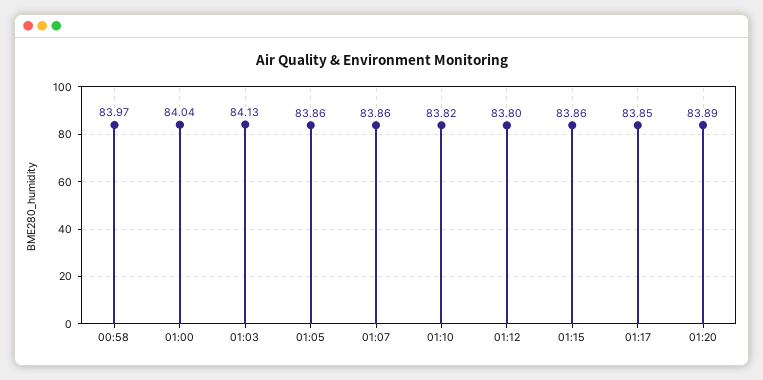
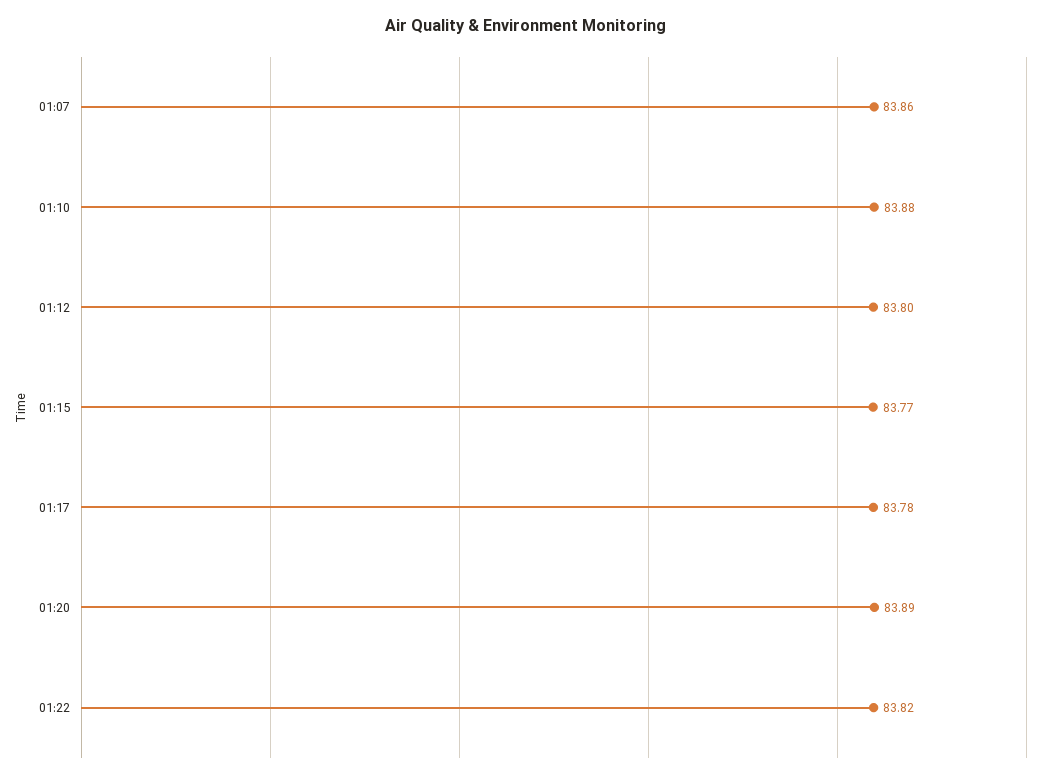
00:58: 83.97 -> none
01:00: 84.04 -> none
01:03: 84.13 -> none
01:05: 83.86 -> none
01:10: 83.82 -> 83.88
01:15: 83.86 -> 83.77
01:17: 83.85 -> 83.78
01:22: none -> 83.82

